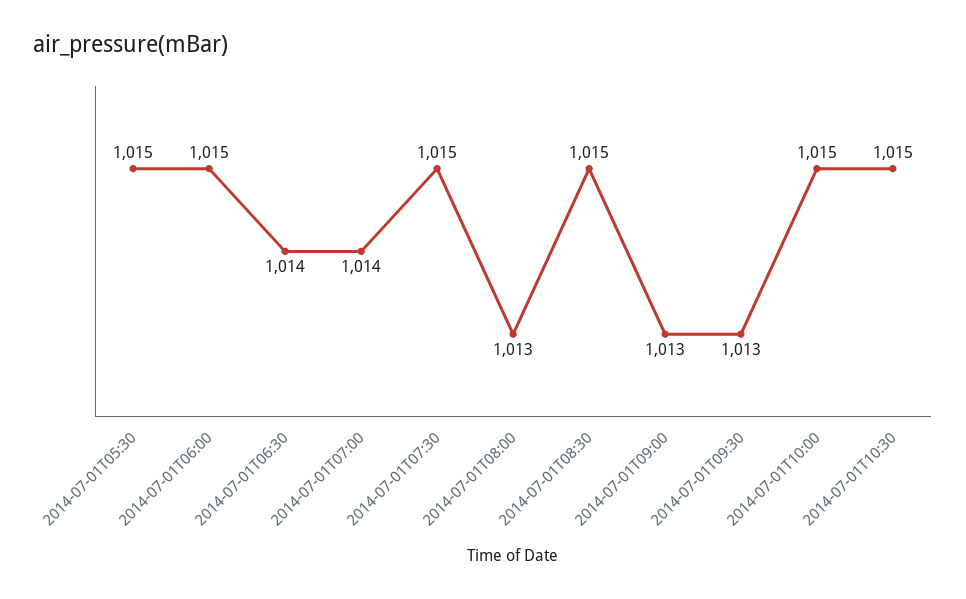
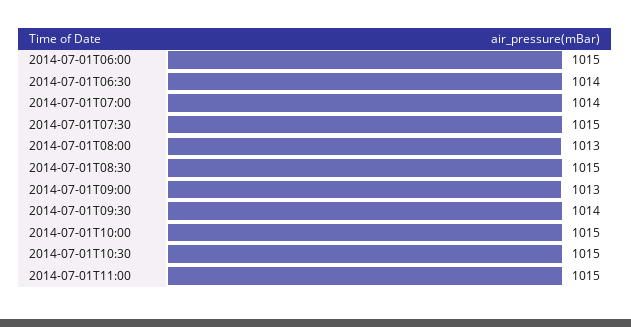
2014-07-01T05:30: 1015 -> none
2014-07-01T09:30: 1013 -> 1014
2014-07-01T11:00: none -> 1015

